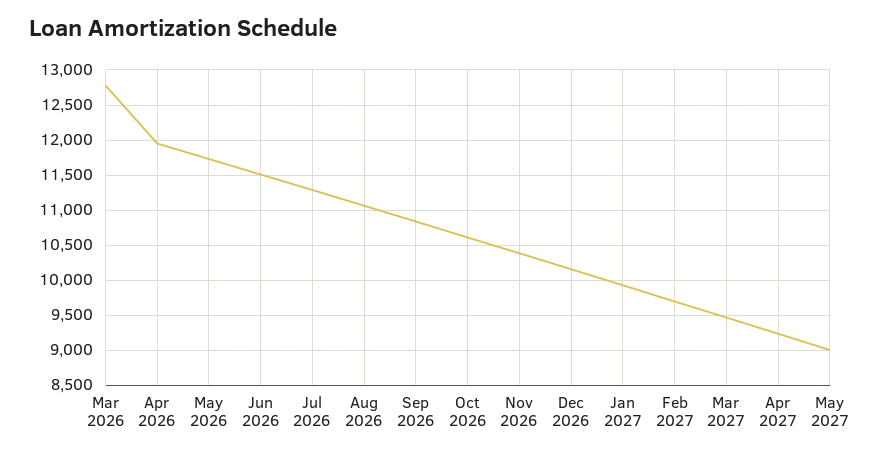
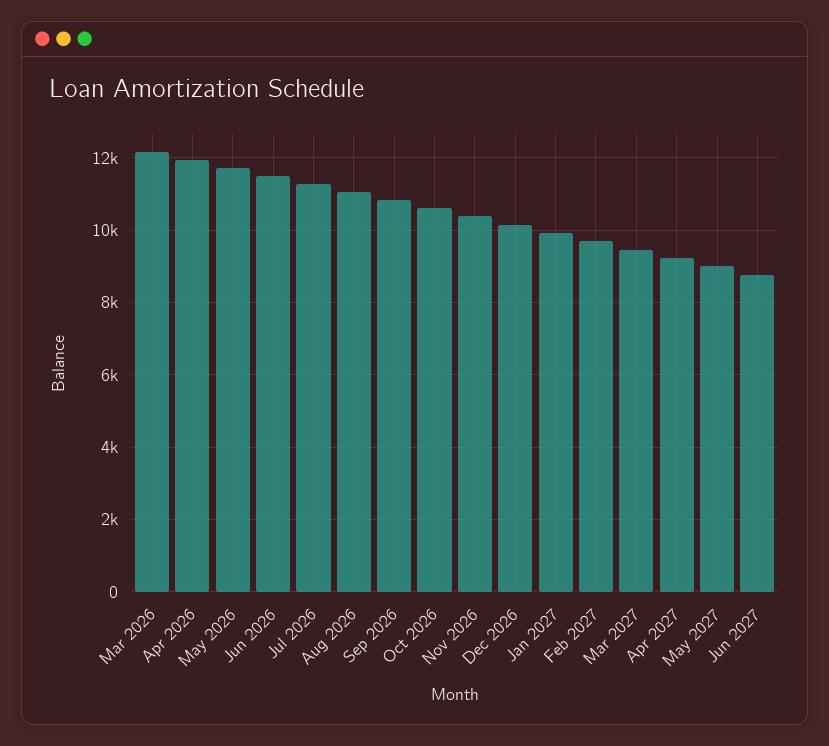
Mar 2026: 12800 -> 12200
Jun 2027: none -> 8800

